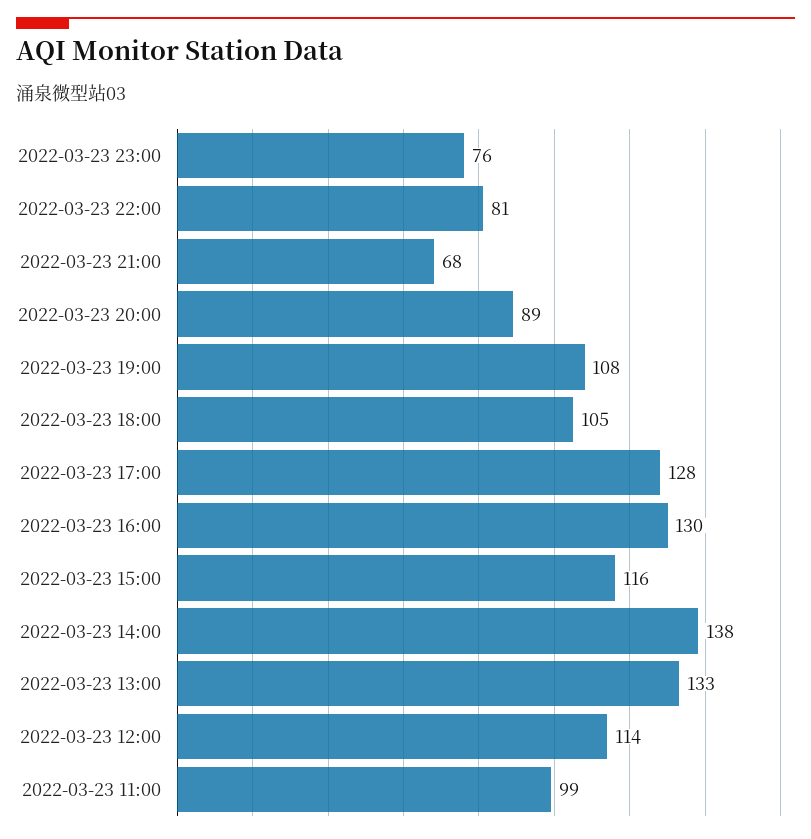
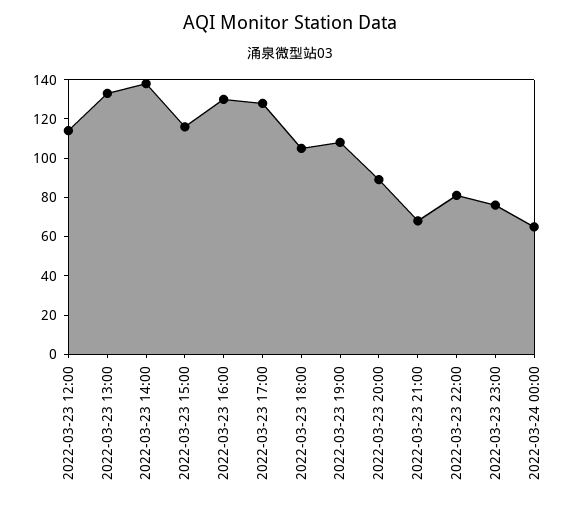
2022-03-23 11:00: 99 -> none
2022-03-24 00:00: none -> 65

